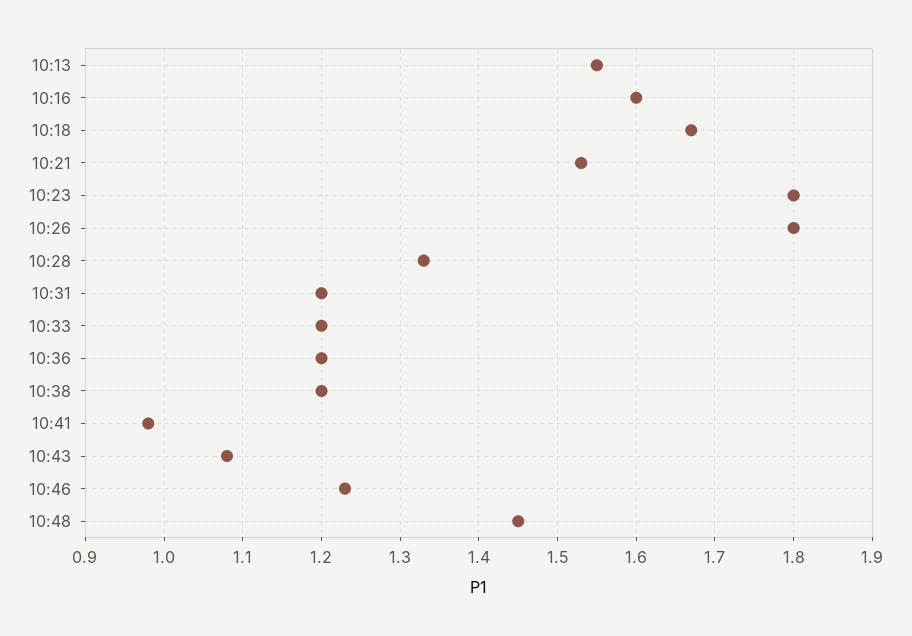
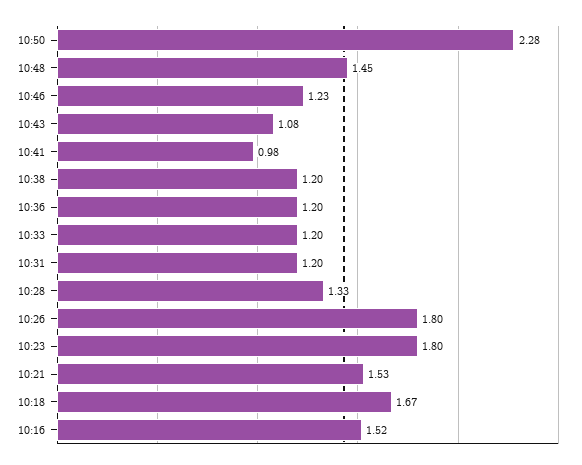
10:13: 1.55 -> none
10:16: 1.6 -> 1.52
10:50: none -> 2.28

